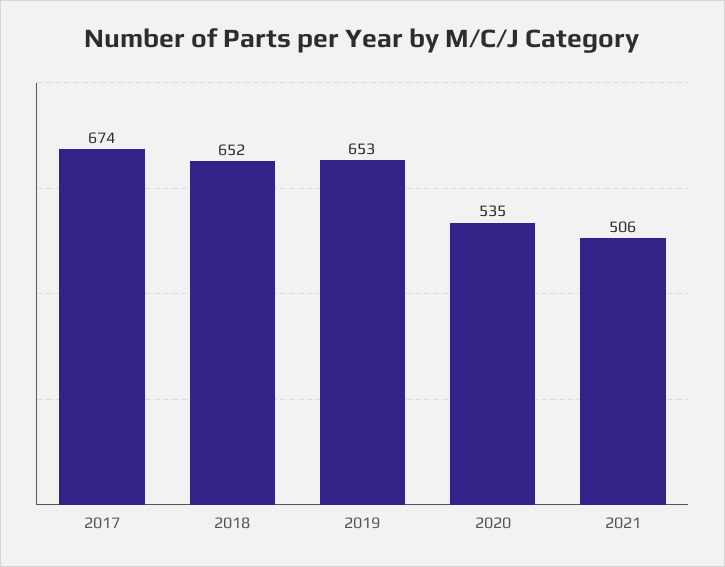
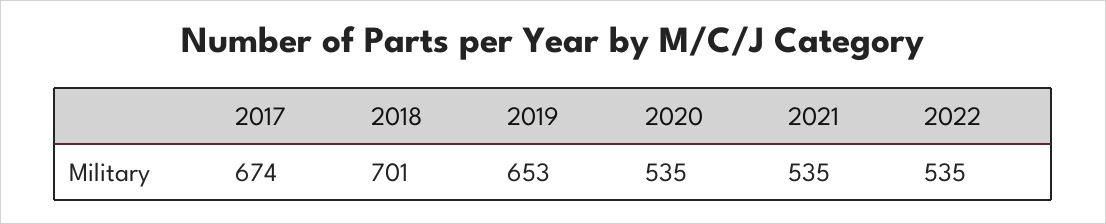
2018: 652 -> 701
2021: 506 -> 535
2022: none -> 535

